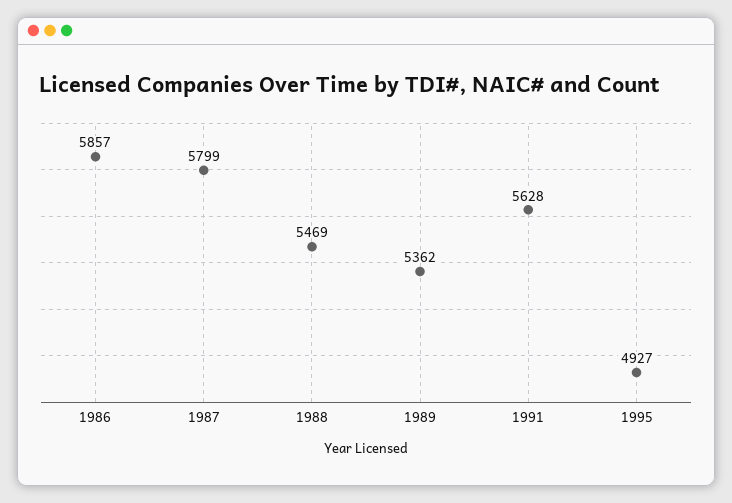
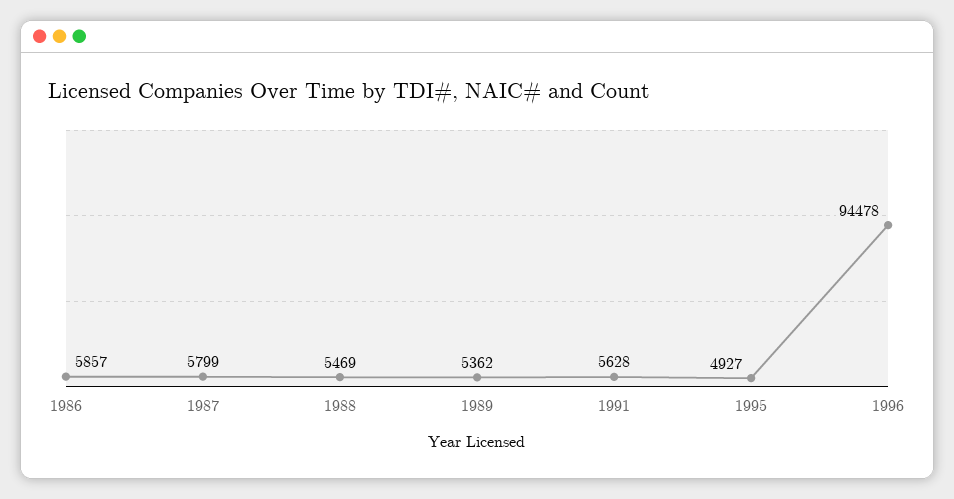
1996: none -> 94478

